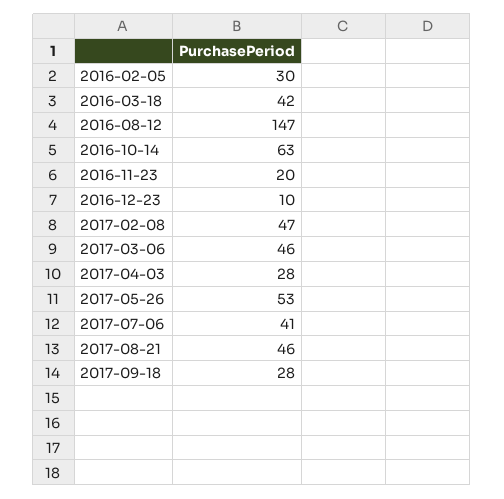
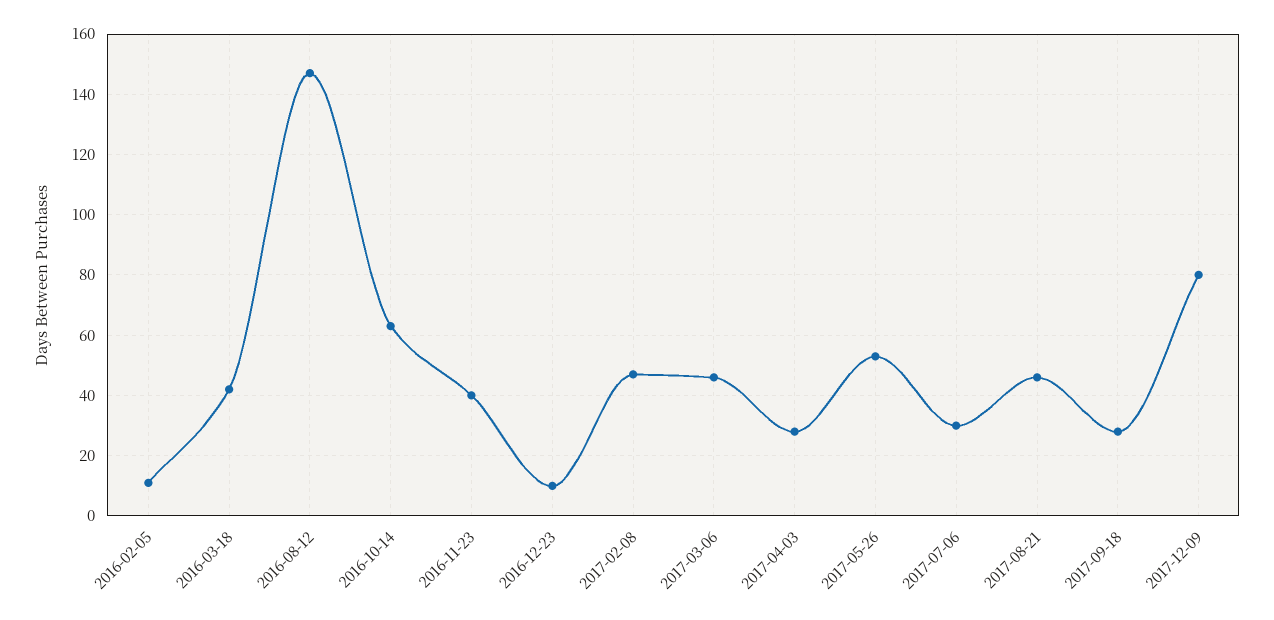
2016-02-05: 30 -> 10
2016-11-23: 20 -> 40
2017-07-06: 41 -> 30
2017-12-09: none -> 80

